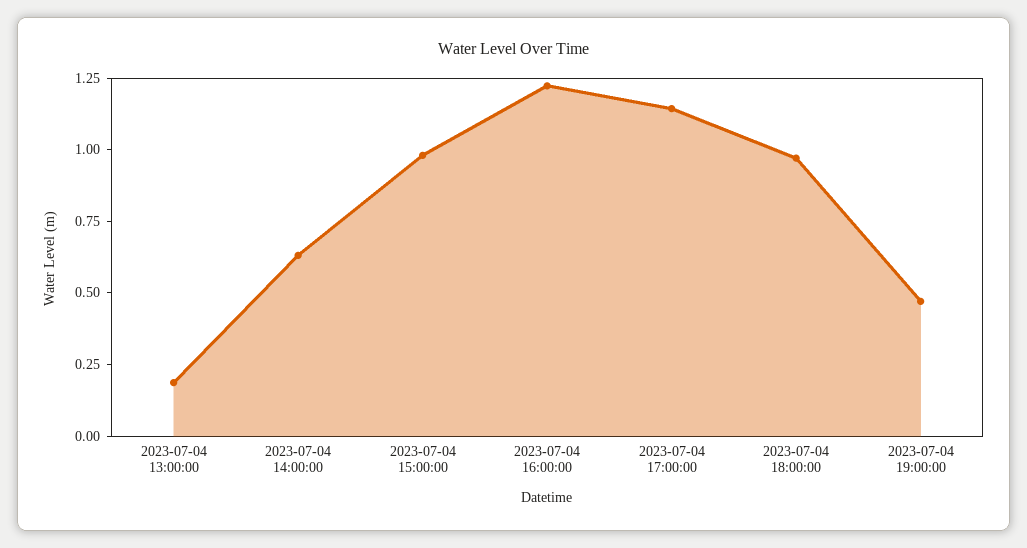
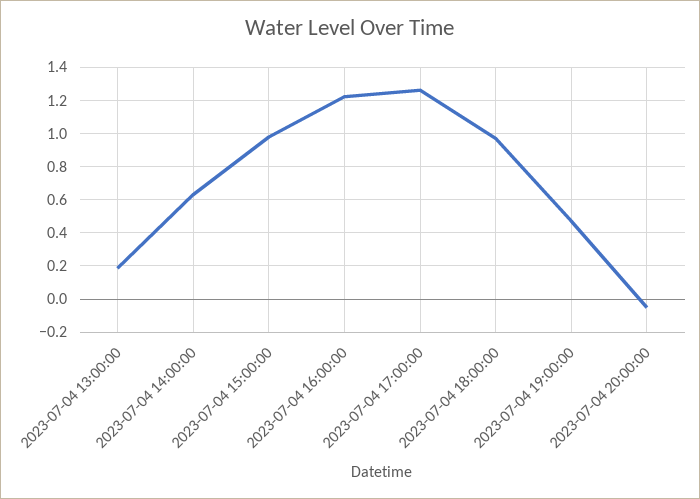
2023-07-04 17:00:00: 1.15 -> 1.25
2023-07-04 20:00:00: none -> -0.05

